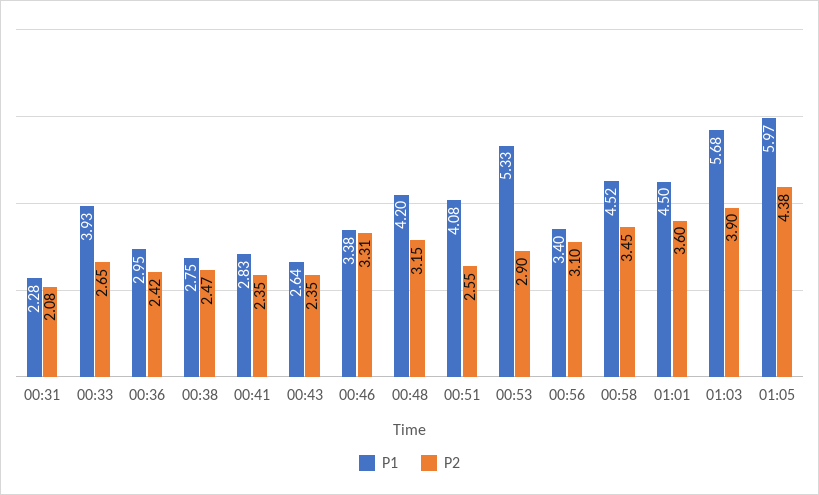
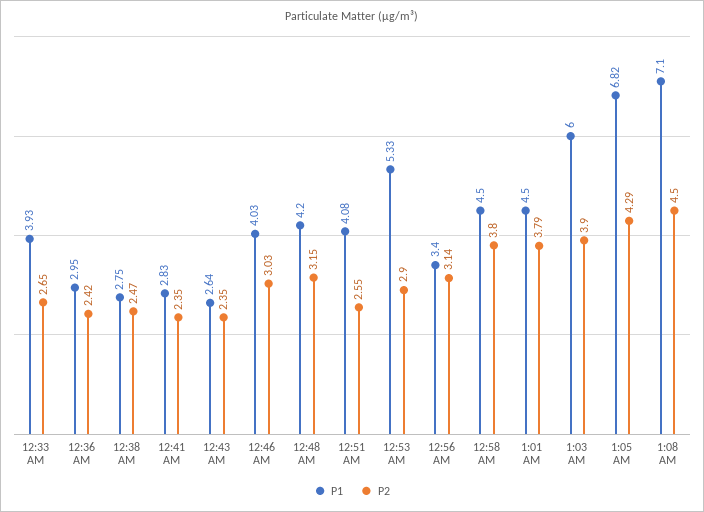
P1, 00:31: 2.28 -> none
P2, 00:31: 2.08 -> none
P1, 00:46: 3.38 -> 4.03
P2, 00:46: 3.31 -> 3.03
P2, 00:56: 3.1 -> 3.14
P1, 00:58: 4.52 -> 4.5
P2, 00:58: 3.45 -> 3.8
P2, 01:01: 3.6 -> 3.79
P1, 01:03: 5.68 -> 6
P1, 01:05: 5.97 -> 6.82
P2, 01:05: 4.38 -> 4.29
P1, 1:08 AM: none -> 7.1
P2, 1:08 AM: none -> 4.5

